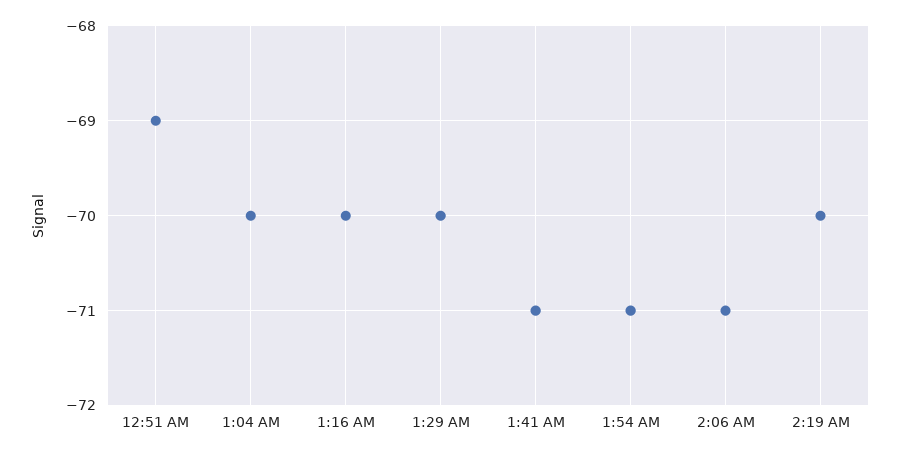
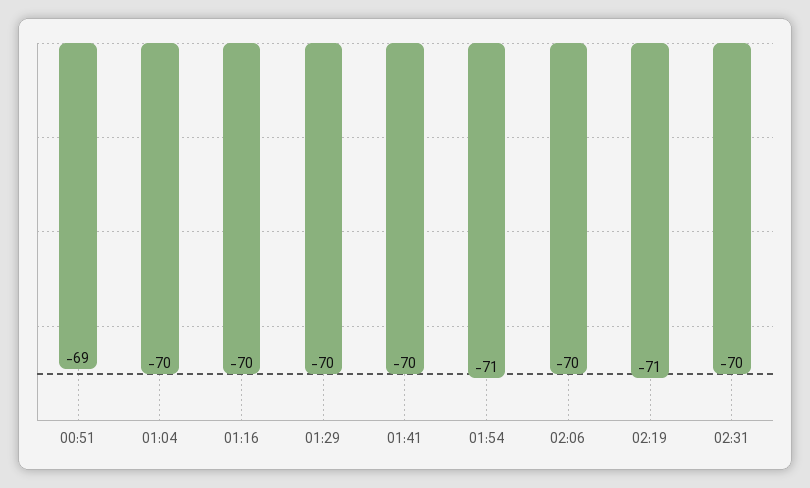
1:41 AM: -71 -> -70
2:06 AM: -71 -> -70
2:19 AM: -70 -> -71
02:31: none -> -70

